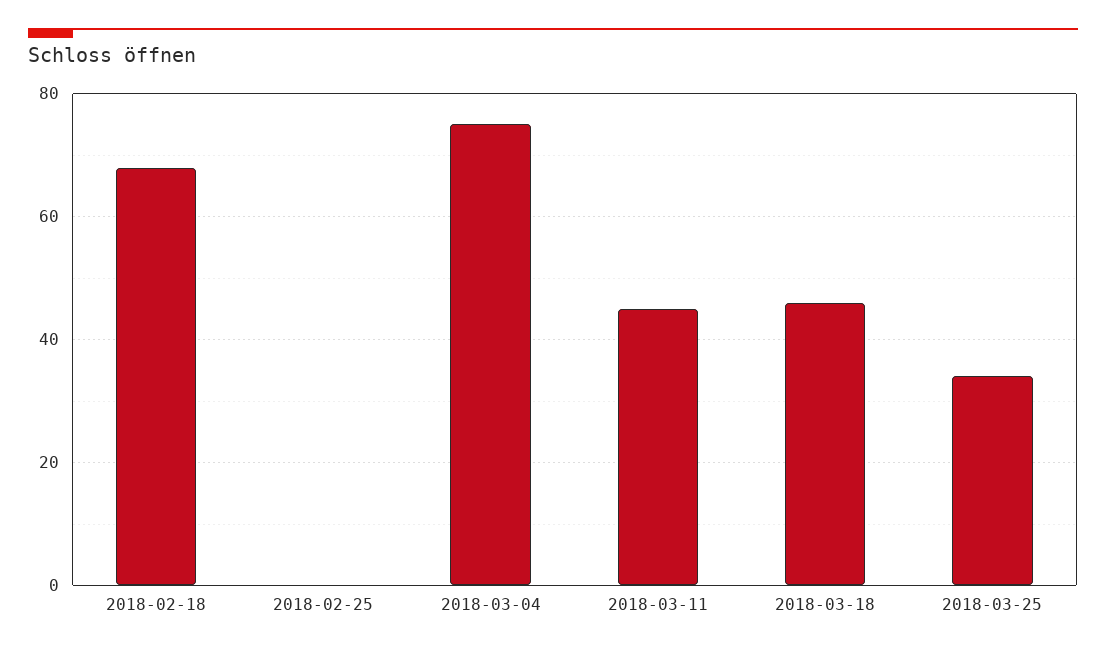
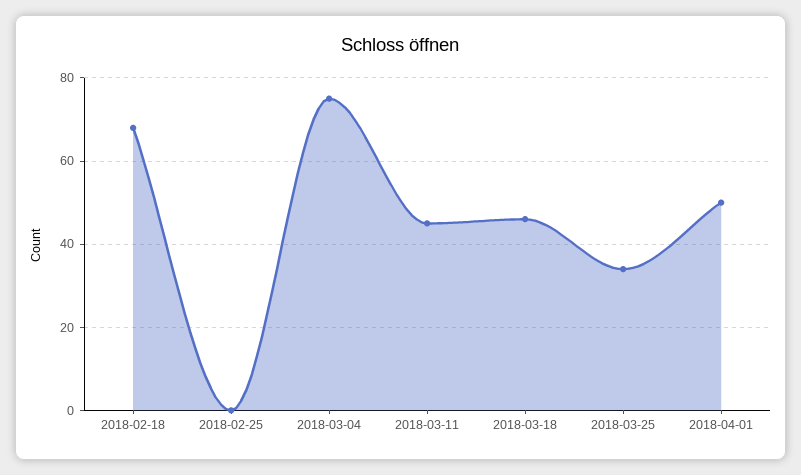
2018-04-01: none -> 50

